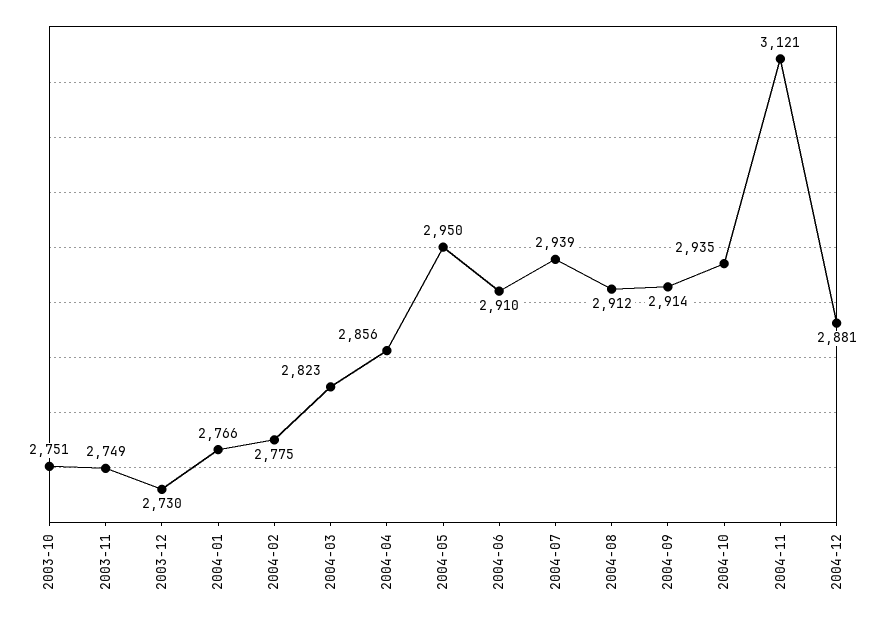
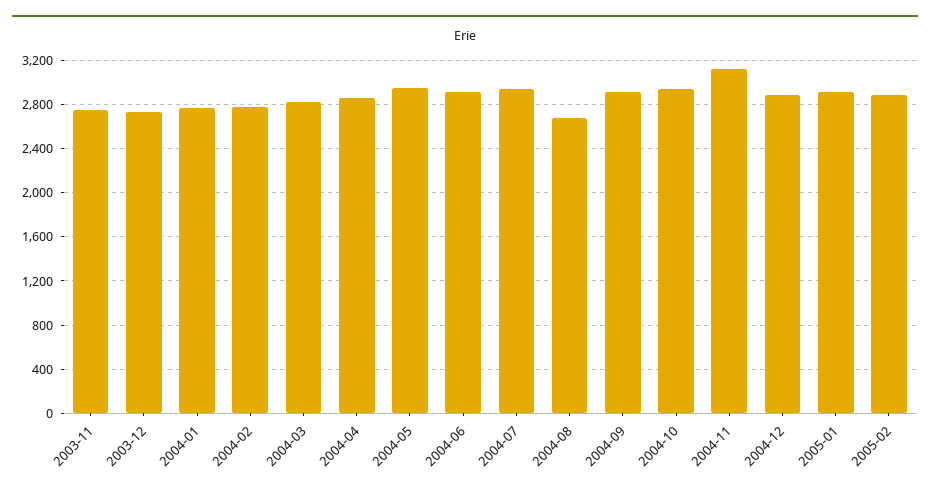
2003-10: 2751 -> none
2004-08: 2912 -> 2700
2005-01: none -> 2900
2005-02: none -> 2900

